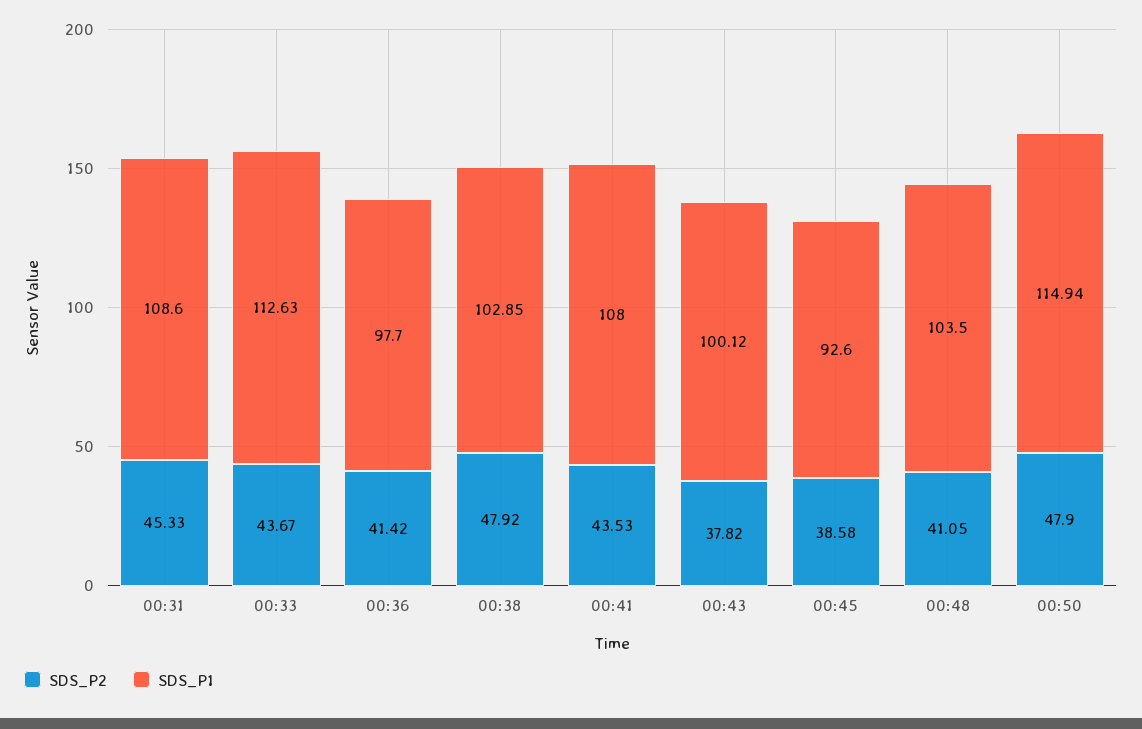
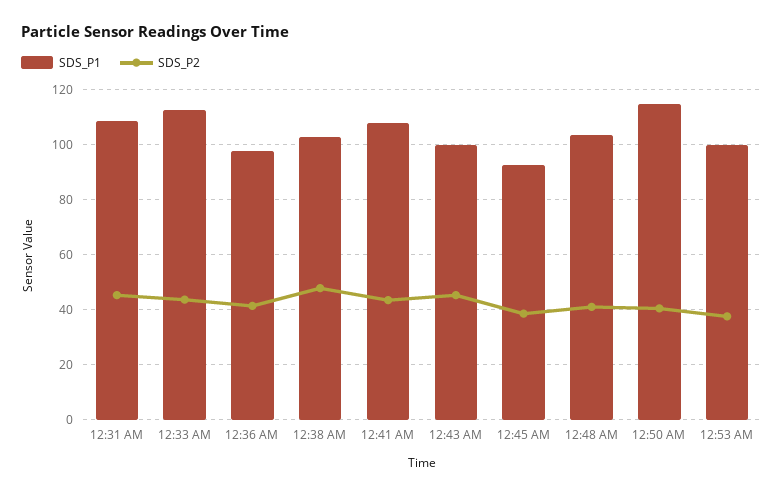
SDS_P2, 00:43: 37.82 -> 45
SDS_P2, 00:50: 47.9 -> 40
SDS_P1, 12:53 AM: none -> 100
SDS_P2, 12:53 AM: none -> 37.5

